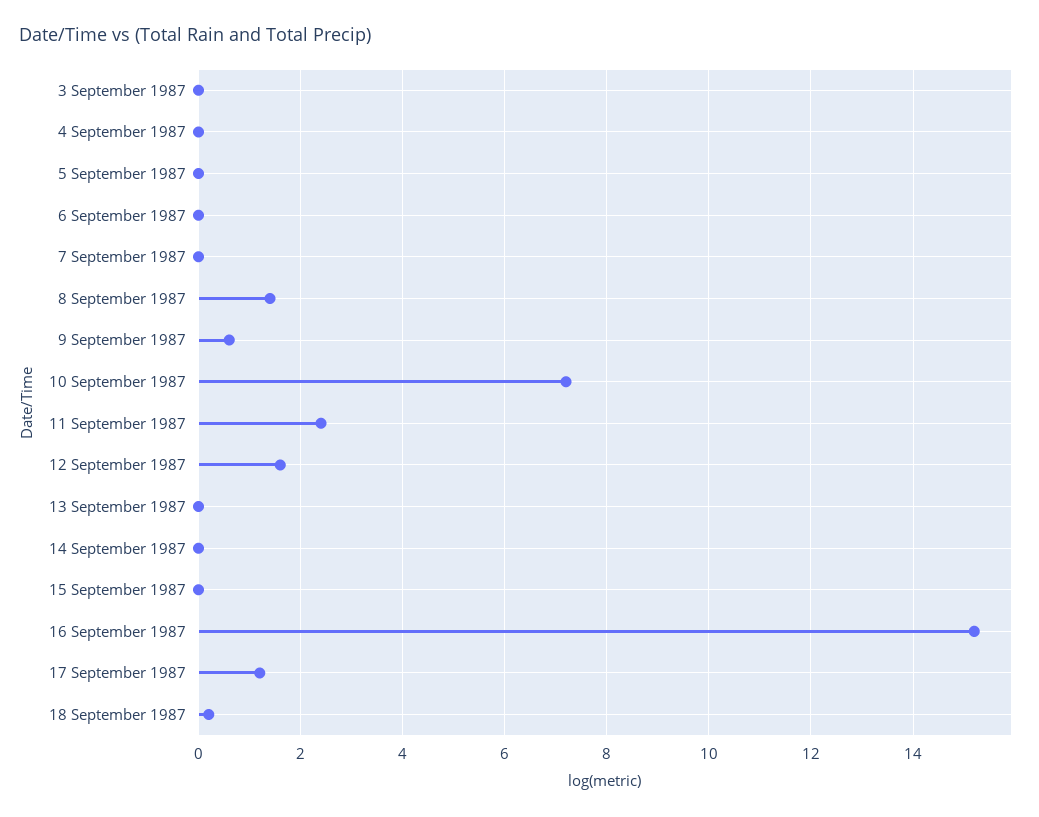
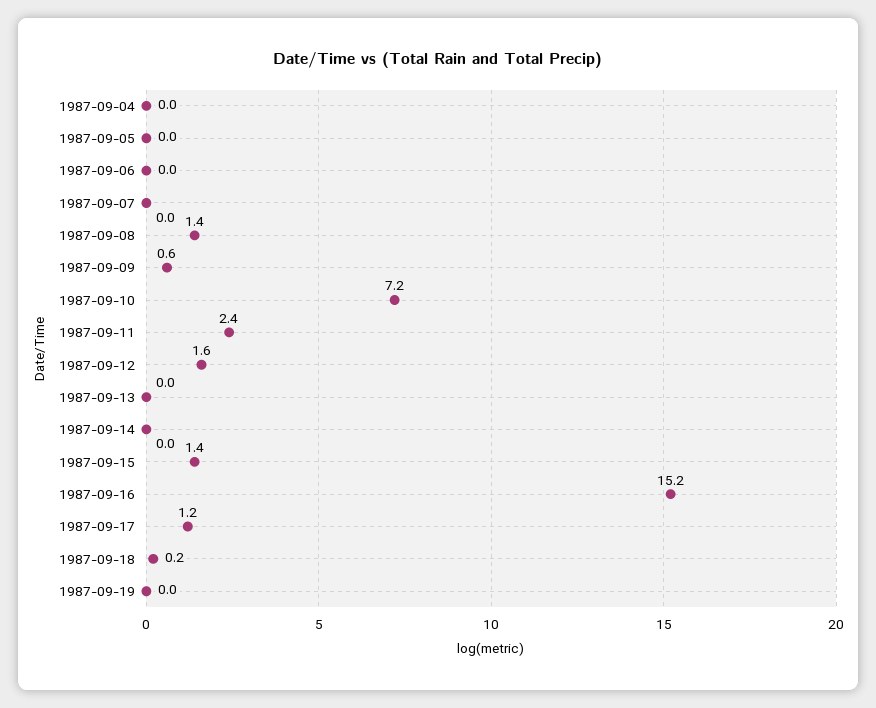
3 September 1987: 0 -> none
15 September 1987: 0 -> 1.4
1987-09-19: none -> 0

